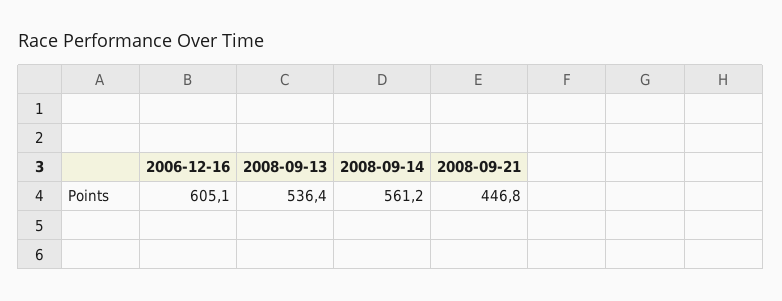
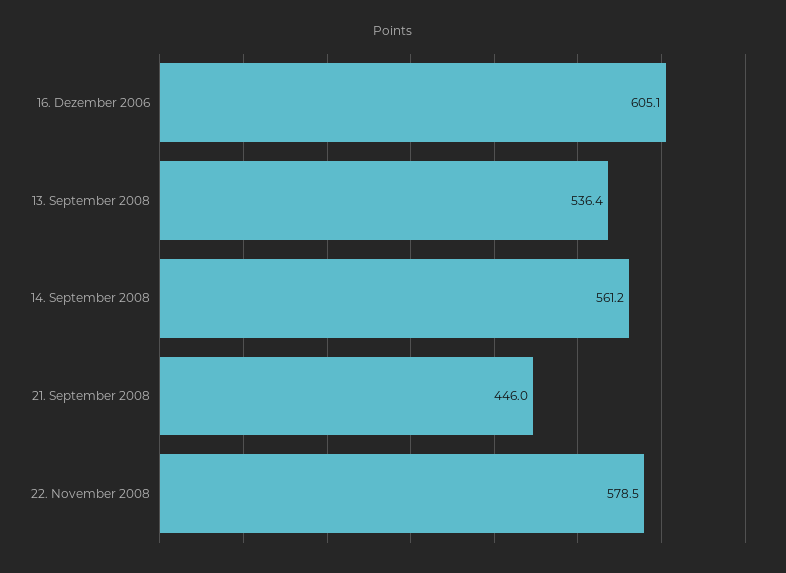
2008-09-21: 446.8 -> 446
22. November 2008: none -> 578.5

